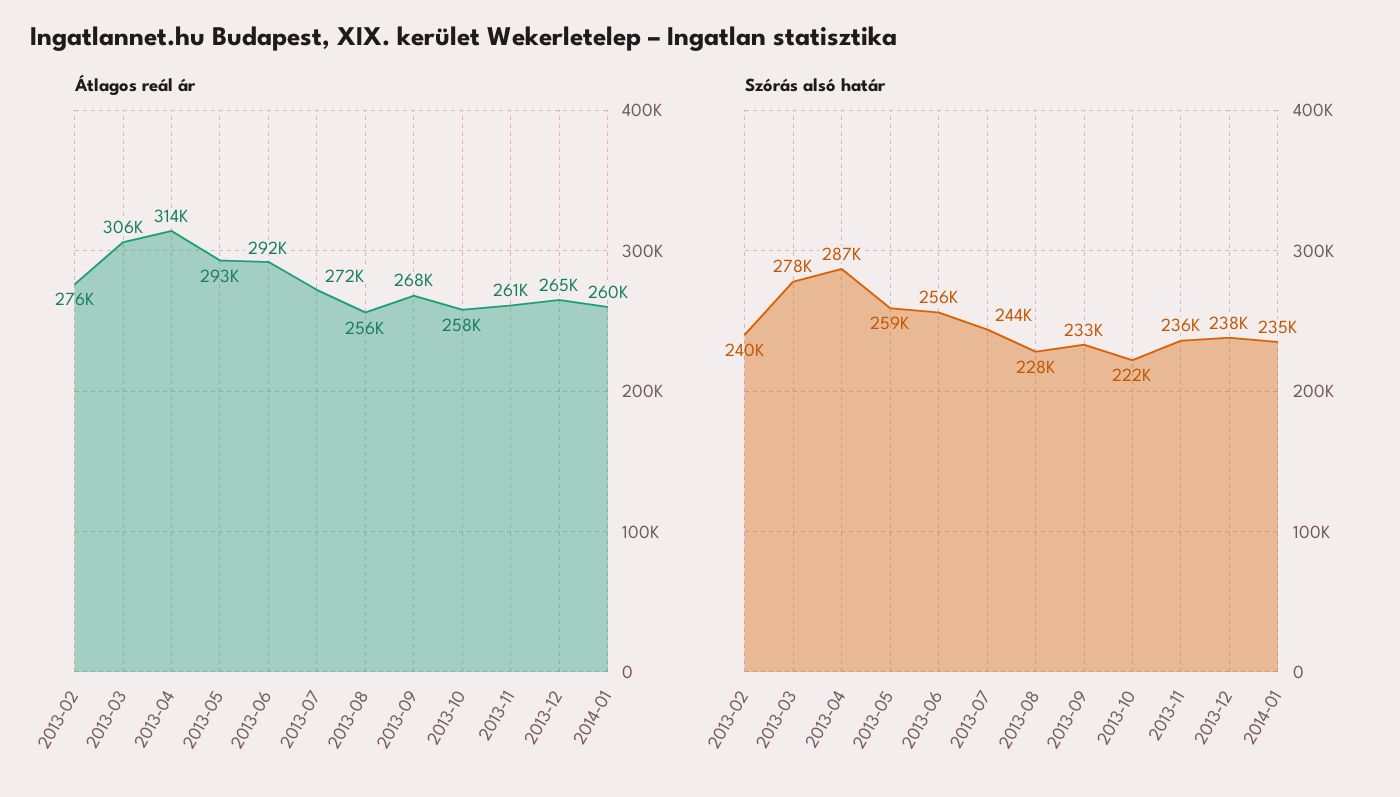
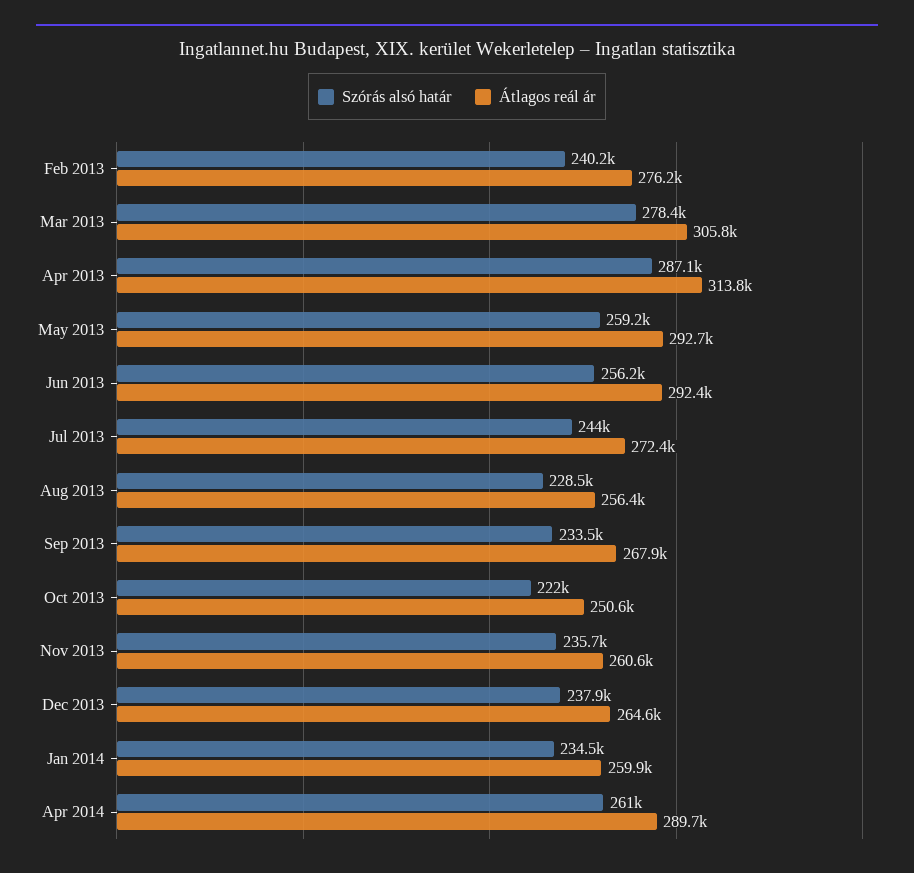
Átlagos reál ár, 2013-10: 258000 -> 250600
Szórás alsó határ, Apr 2014: none -> 261000
Átlagos reál ár, Apr 2014: none -> 289700

